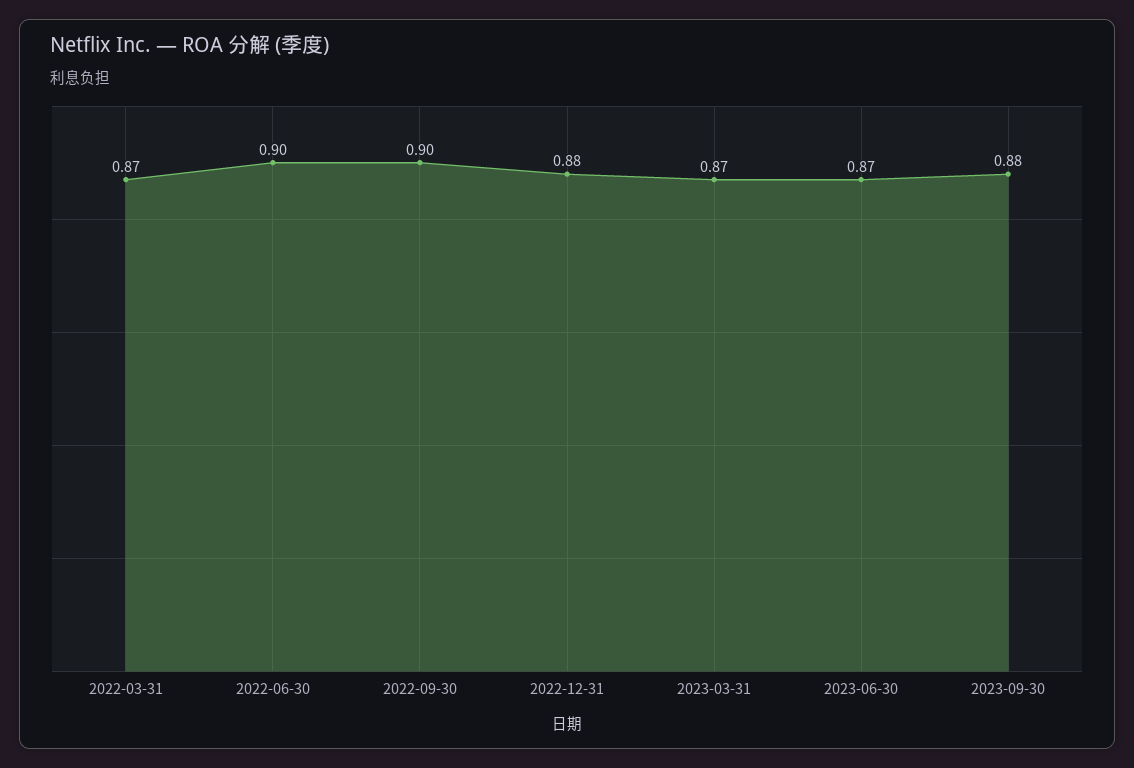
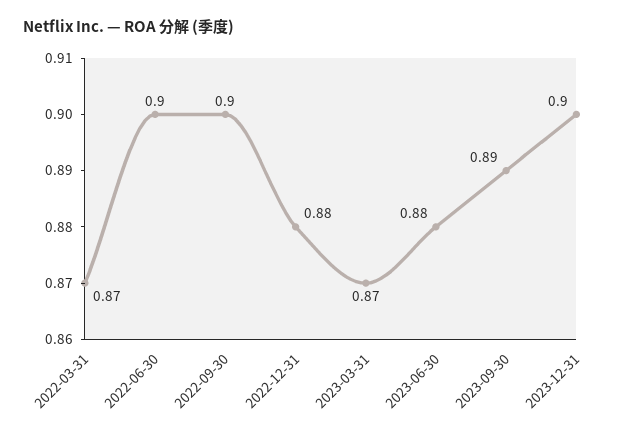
2023-06-30: 0.87 -> 0.88
2023-09-30: 0.88 -> 0.89
2023-12-31: none -> 0.9

